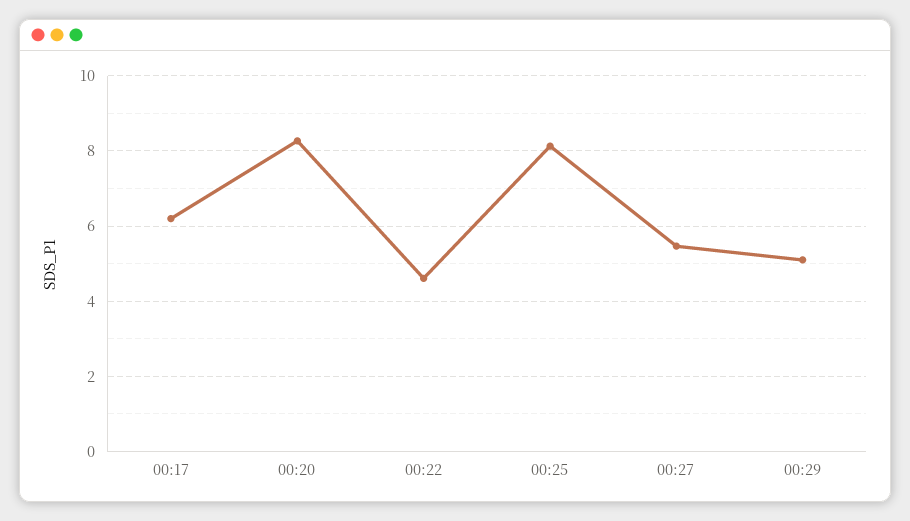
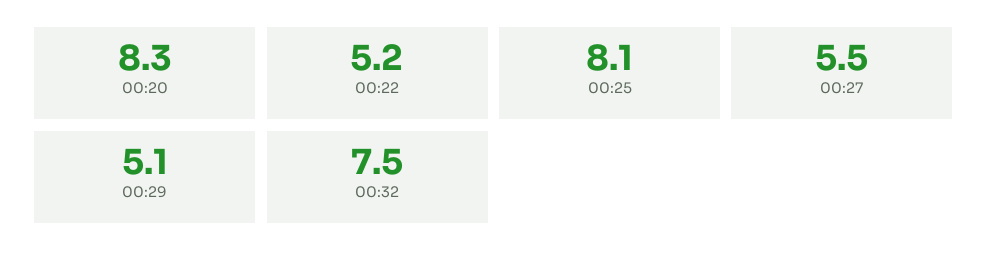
00:17: 6.2 -> none
00:22: 4.6 -> 5.2
00:32: none -> 7.5

